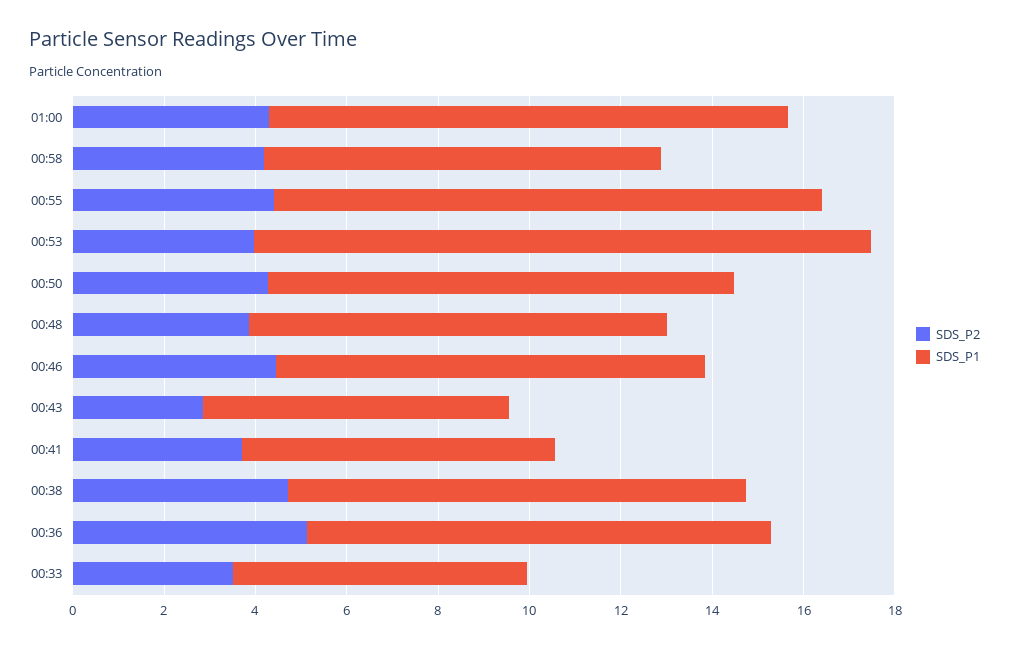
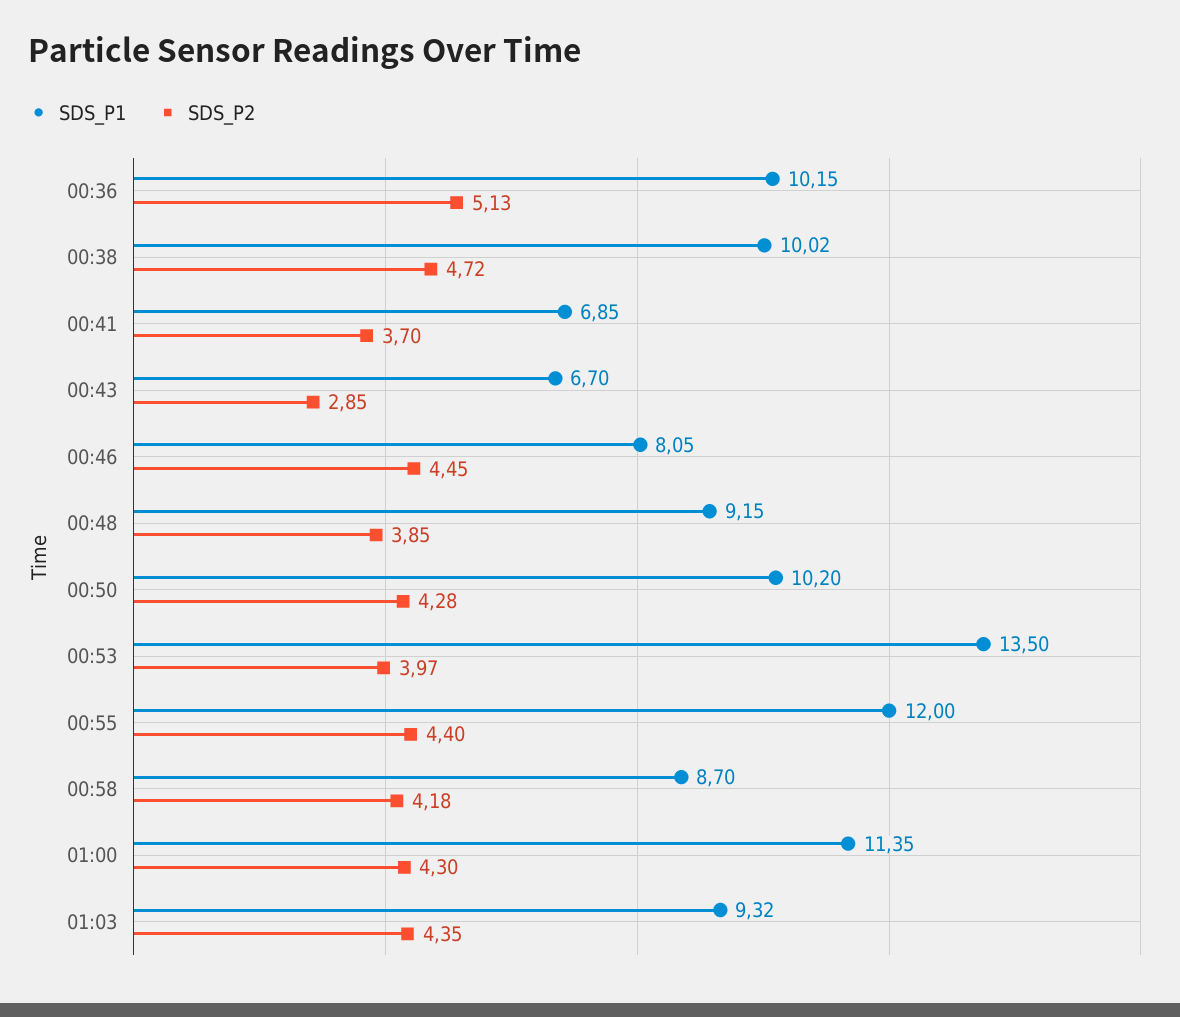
SDS_P1, 00:46: 9.5 -> 8.05
SDS_P2, 00:33: 3.5 -> none
SDS_P1, 00:33: 6.5 -> none
SDS_P1, 01:03: none -> 9.32
SDS_P2, 01:03: none -> 4.35

